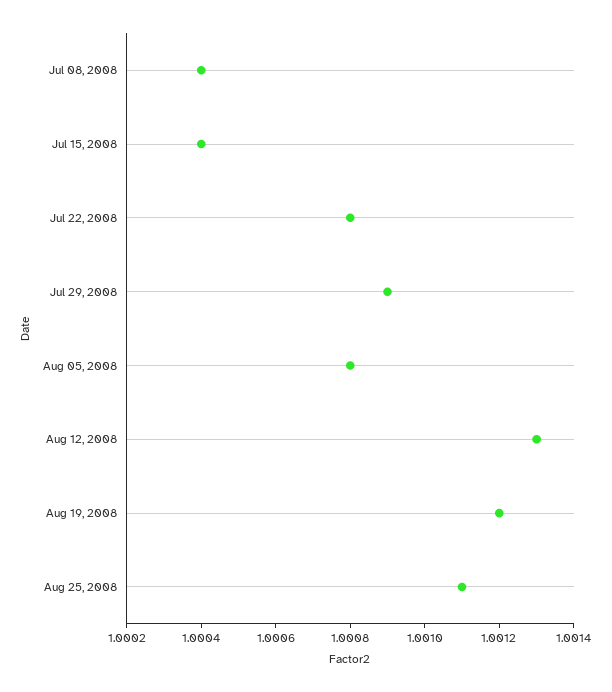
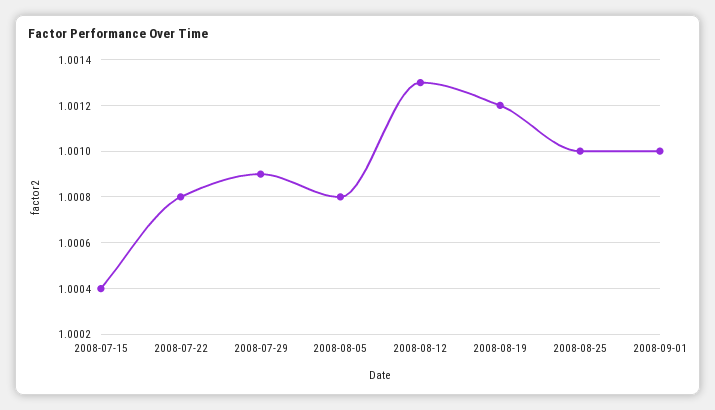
Jul 08, 2008: 1.0004 -> none
Aug 25, 2008: 1.0011 -> 1.001
2008-09-01: none -> 1.001

